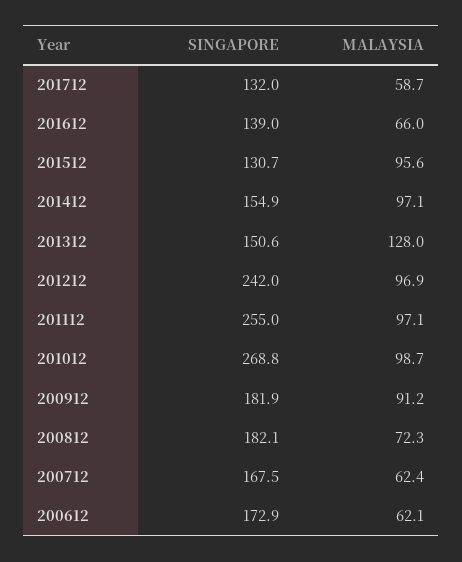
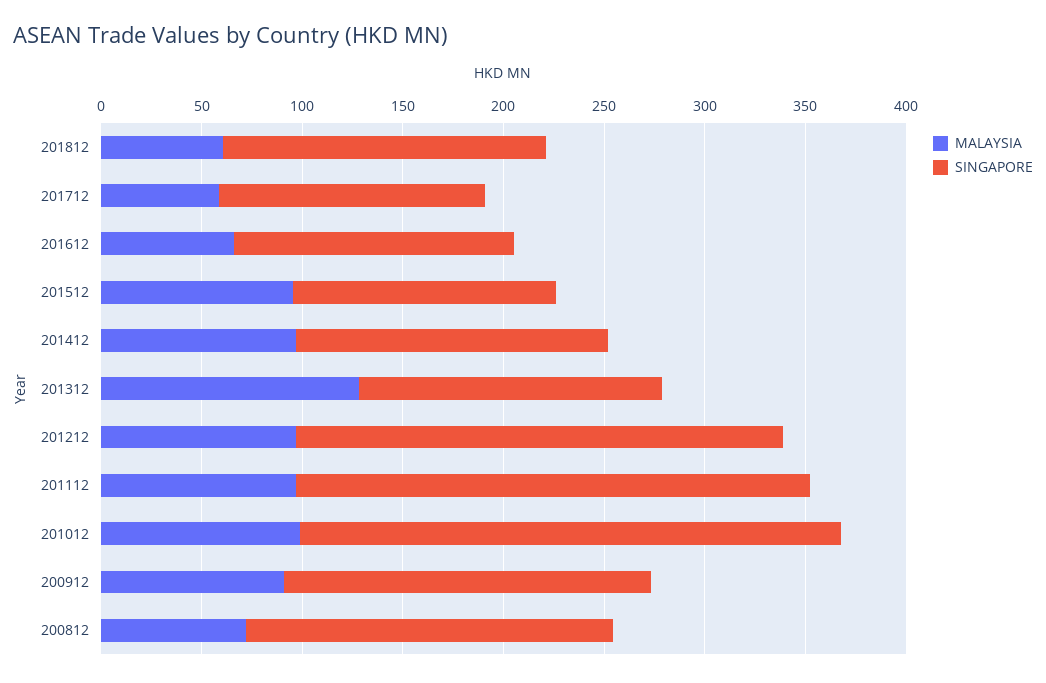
SINGAPORE, 200712: 167.5 -> none
MALAYSIA, 200712: 62.4 -> none
SINGAPORE, 200612: 172.9 -> none
MALAYSIA, 200612: 62.1 -> none
MALAYSIA, 201812: none -> 60
SINGAPORE, 201812: none -> 160

